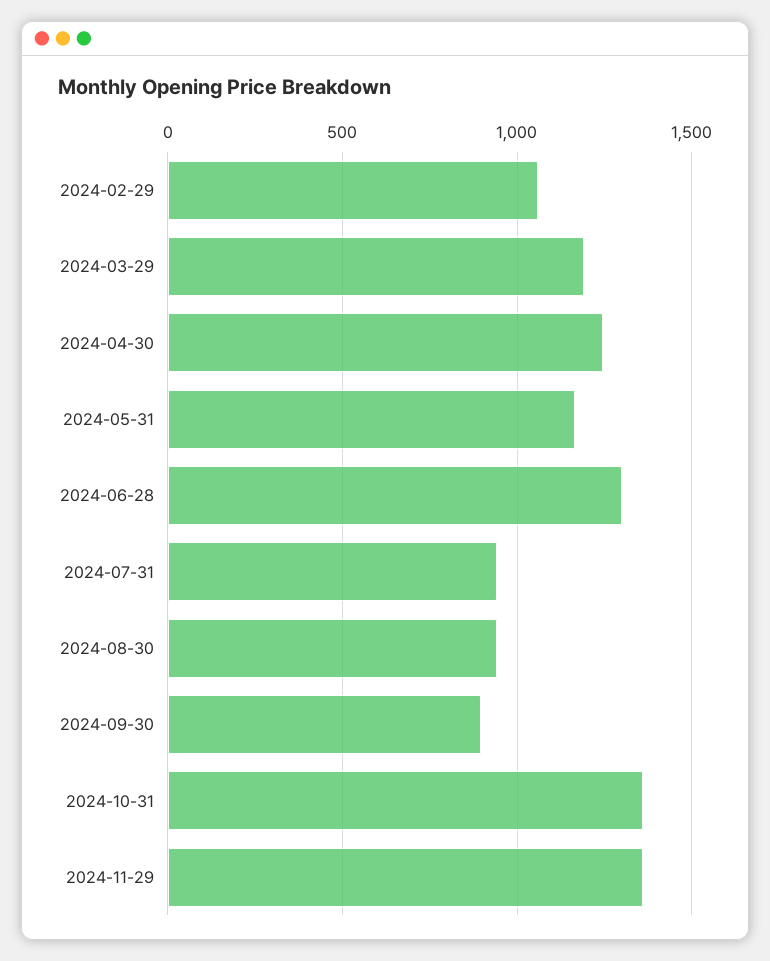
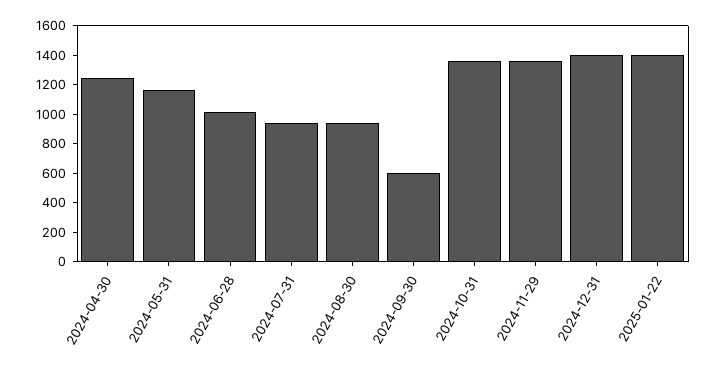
2024-02-29: 1050 -> none
2024-03-29: 1200 -> none
2024-06-28: 1300 -> 1000
2024-09-30: 900 -> 600
2024-12-31: none -> 1400
2025-01-22: none -> 1400

